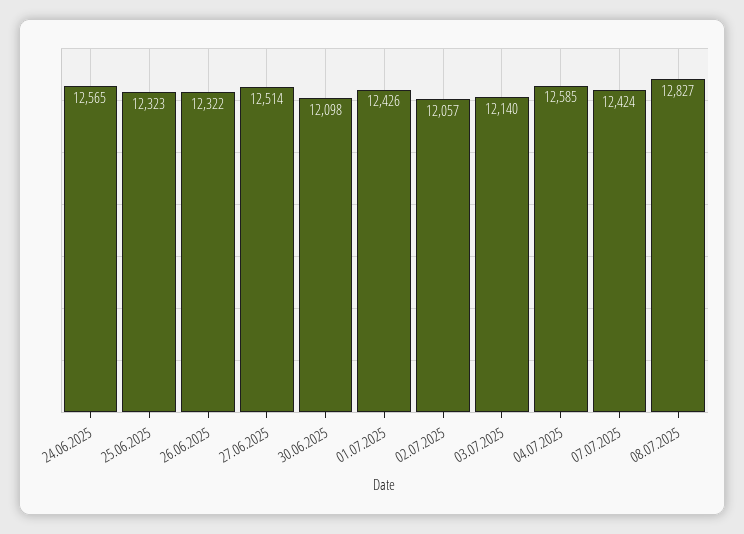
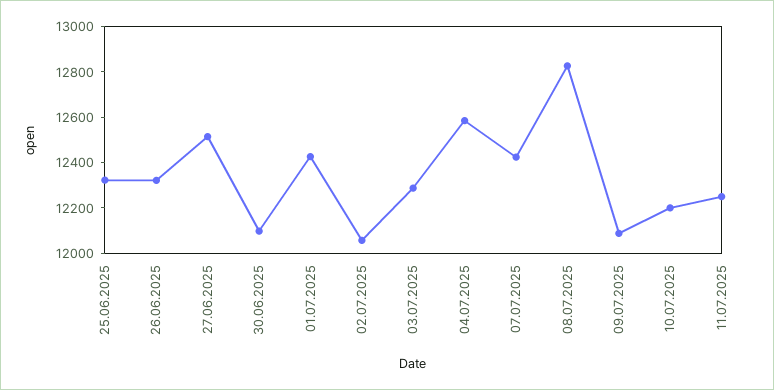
24.06.2025: 12565 -> none
03.07.2025: 12140 -> 12300
09.07.2025: none -> 12100
10.07.2025: none -> 12200
11.07.2025: none -> 12250

